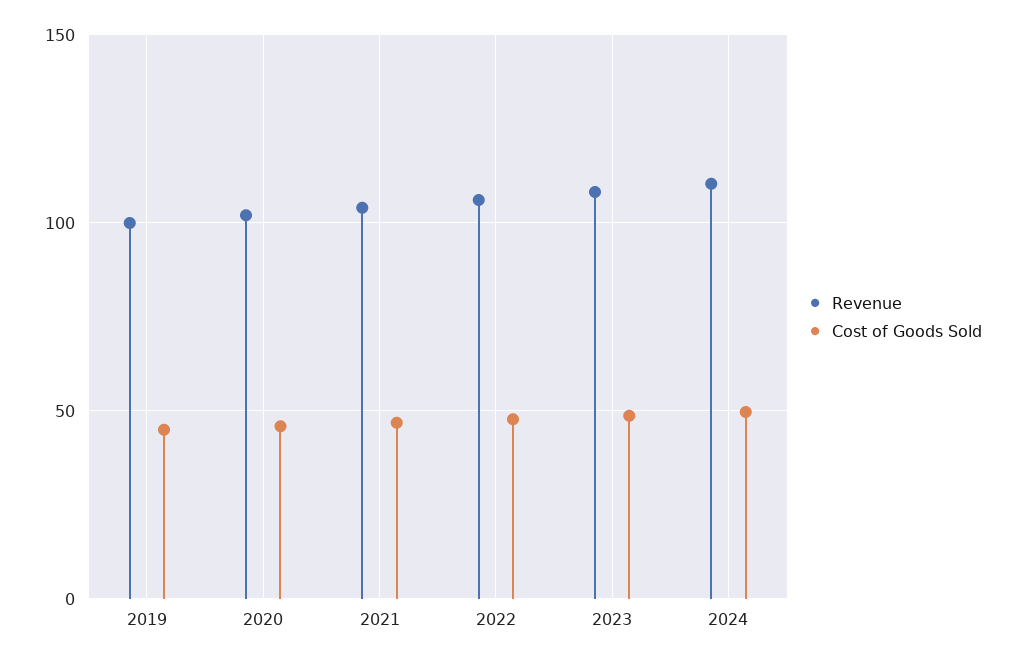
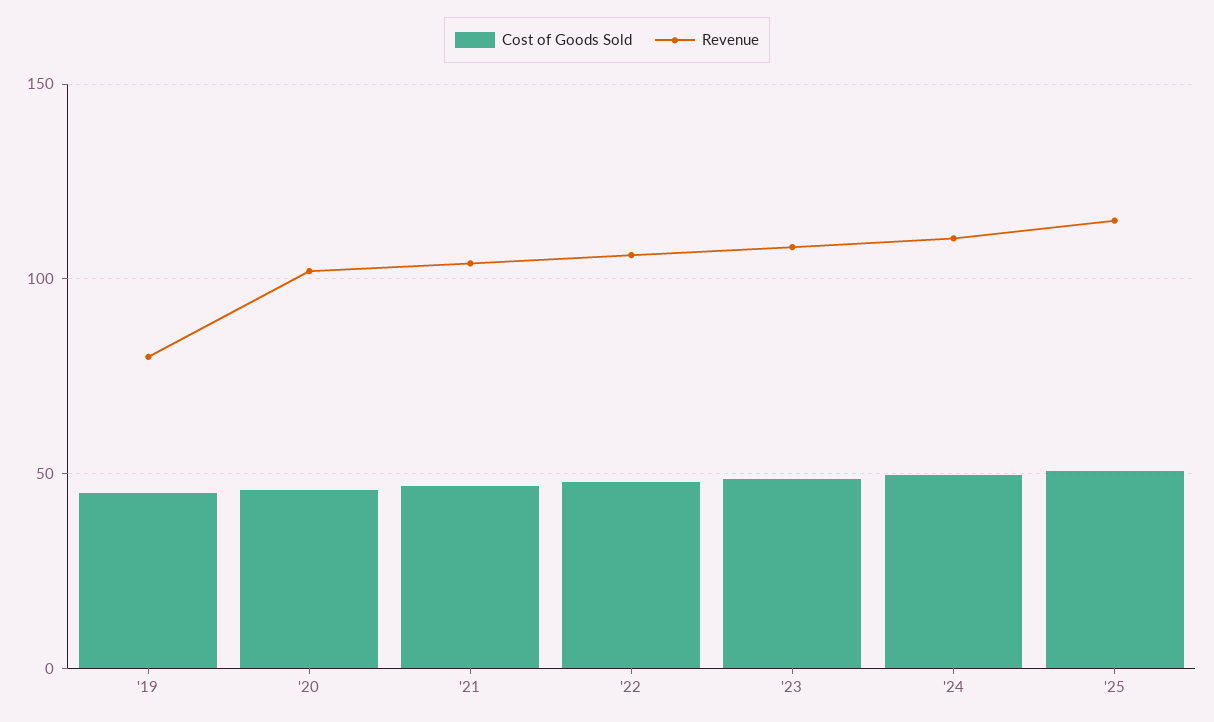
Revenue, 2019: 100 -> 80
Cost of Goods Sold, '25: none -> 50
Revenue, '25: none -> 115

